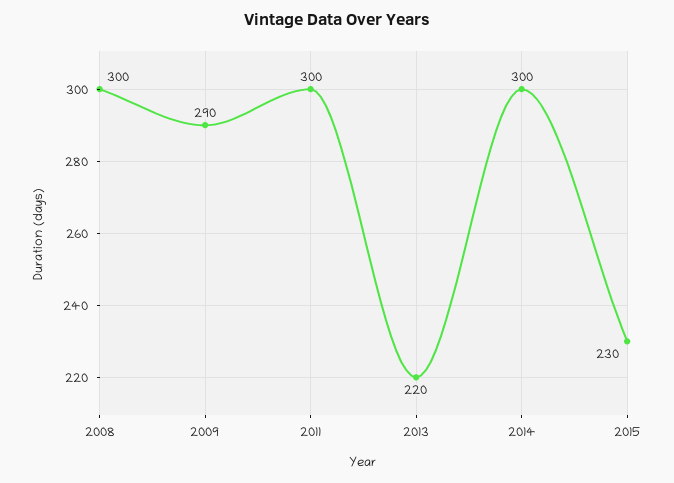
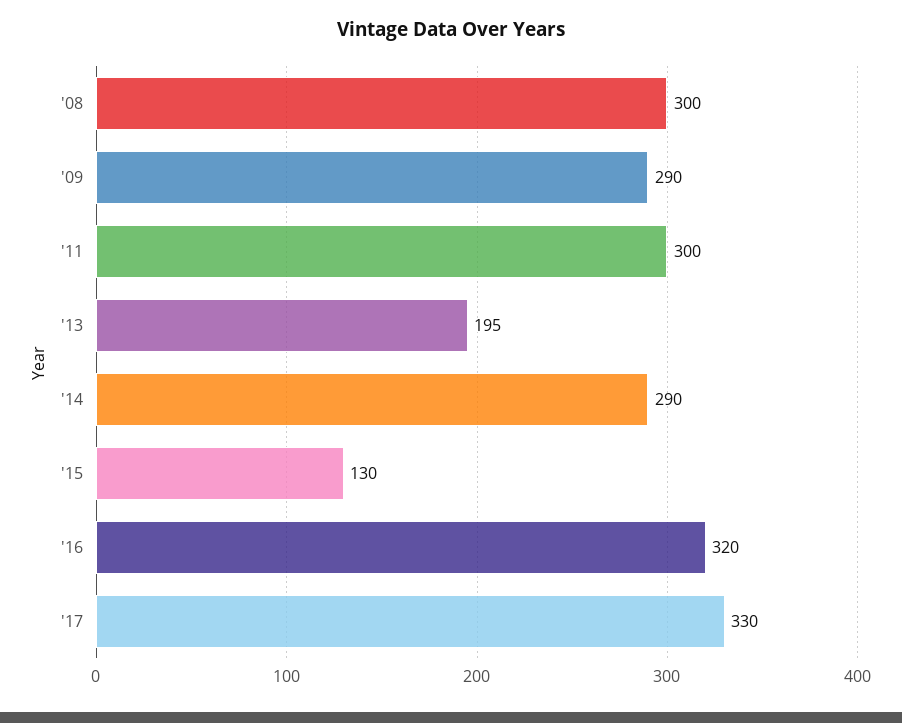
2013: 220 -> 195
2014: 300 -> 290
2015: 230 -> 130
'16: none -> 320
'17: none -> 330

